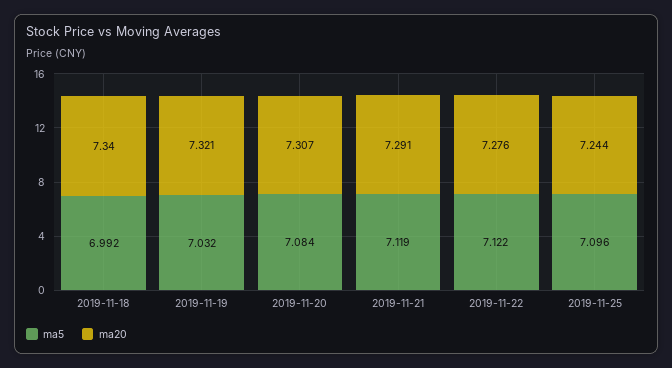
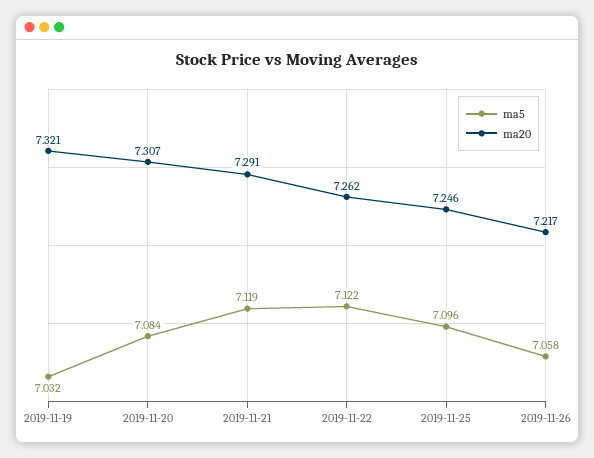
ma5, 2019-11-18: 6.992 -> none
ma20, 2019-11-18: 7.34 -> none
ma20, 2019-11-22: 7.276 -> 7.262
ma20, 2019-11-25: 7.244 -> 7.246
ma5, 2019-11-26: none -> 7.058
ma20, 2019-11-26: none -> 7.217

